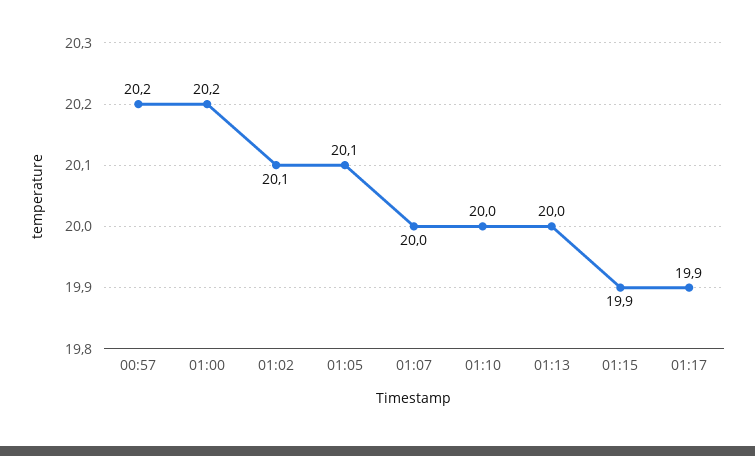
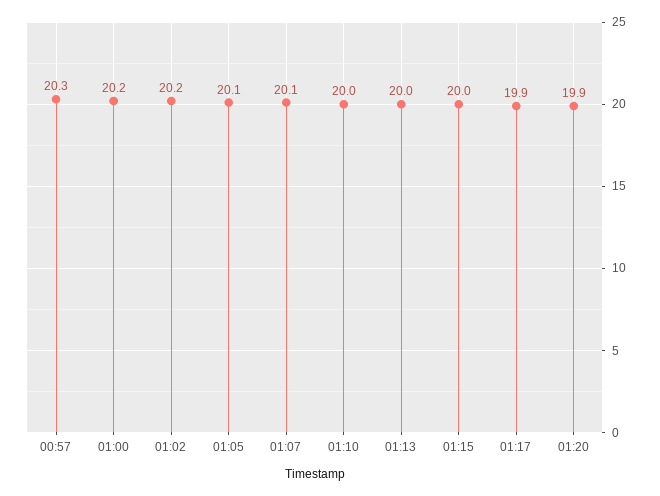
00:57: 20.2 -> 20.3
01:02: 20.1 -> 20.2
01:07: 20 -> 20.1
01:15: 19.9 -> 20
01:20: none -> 19.9

